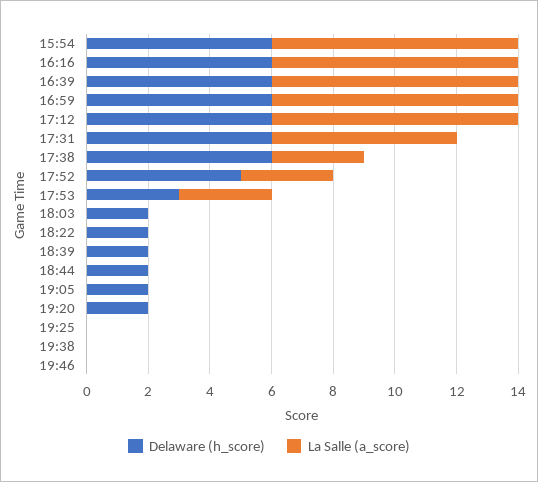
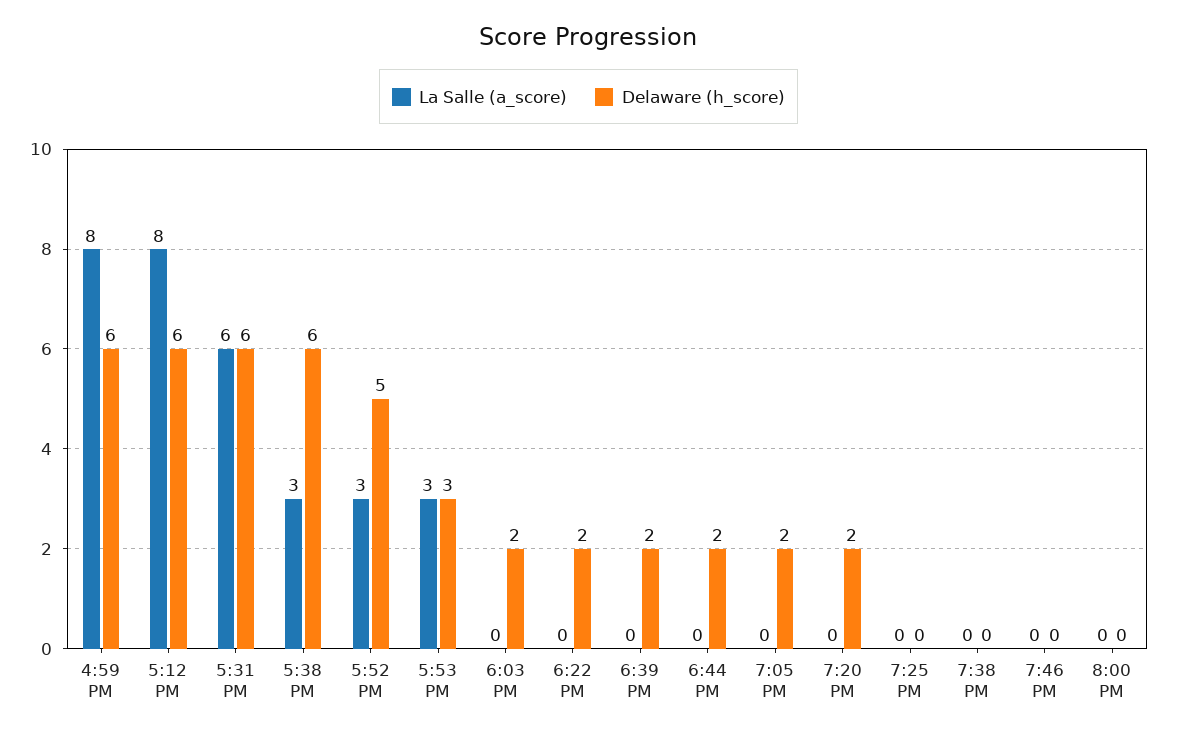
Delaware (h_score), 15:54: 6 -> none
La Salle (a_score), 15:54: 8 -> none
Delaware (h_score), 16:16: 6 -> none
La Salle (a_score), 16:16: 8 -> none
Delaware (h_score), 16:39: 6 -> none
La Salle (a_score), 16:39: 8 -> none
La Salle (a_score), 8:00 PM: none -> 0
Delaware (h_score), 8:00 PM: none -> 0

